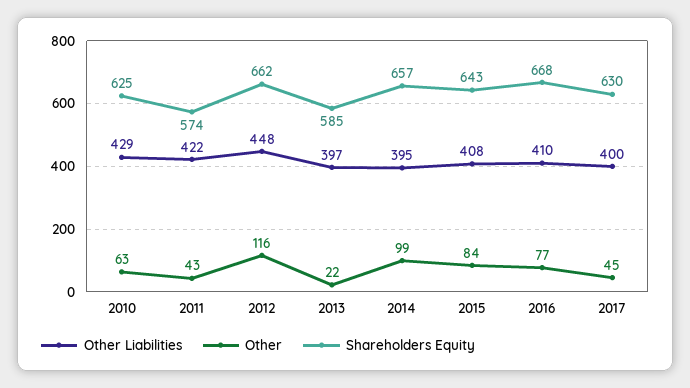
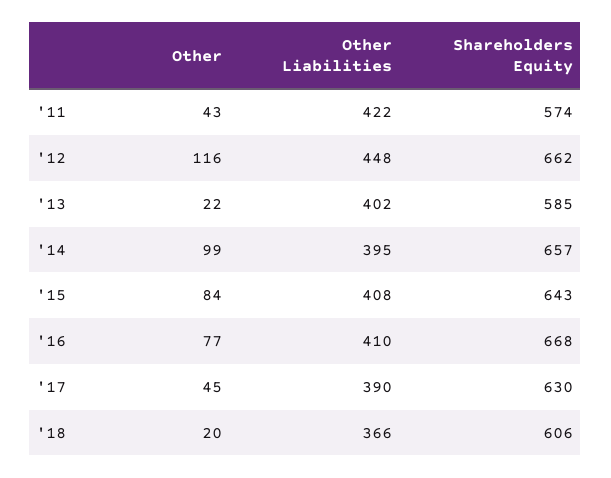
Other Liabilities, 2010: 429 -> none
Other, 2010: 63 -> none
Shareholders Equity, 2010: 625 -> none
Other Liabilities, 2013: 397 -> 402
Other Liabilities, 2017: 400 -> 390
Other, '18: none -> 20
Other Liabilities, '18: none -> 366
Shareholders Equity, '18: none -> 606

